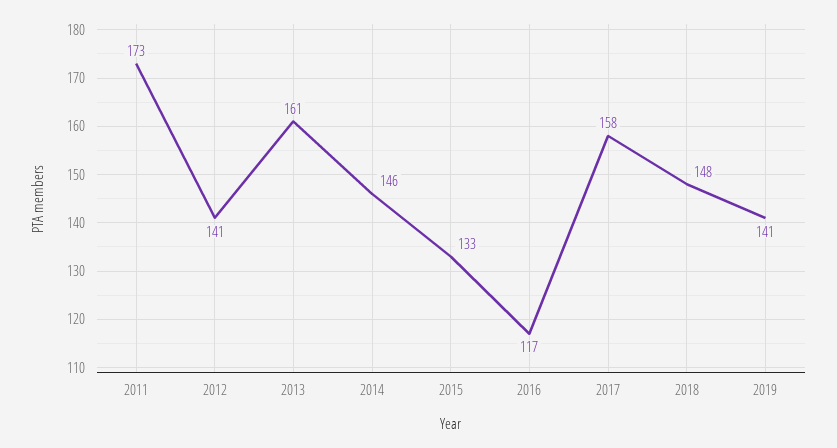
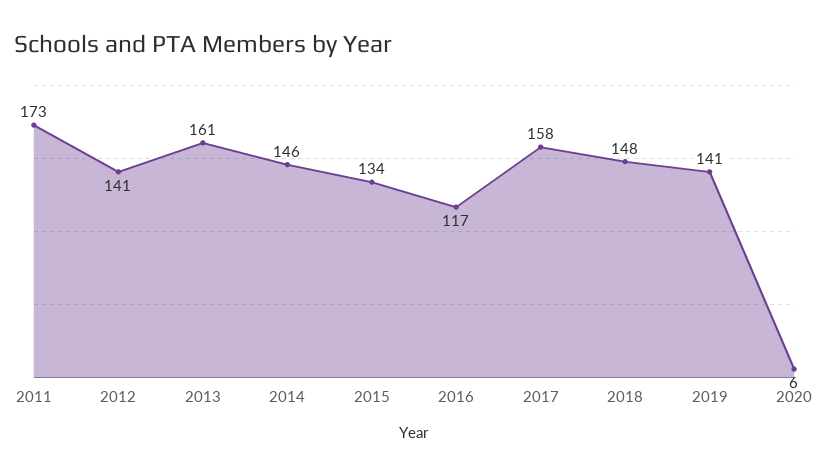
2015: 133 -> 134
2020: none -> 6

